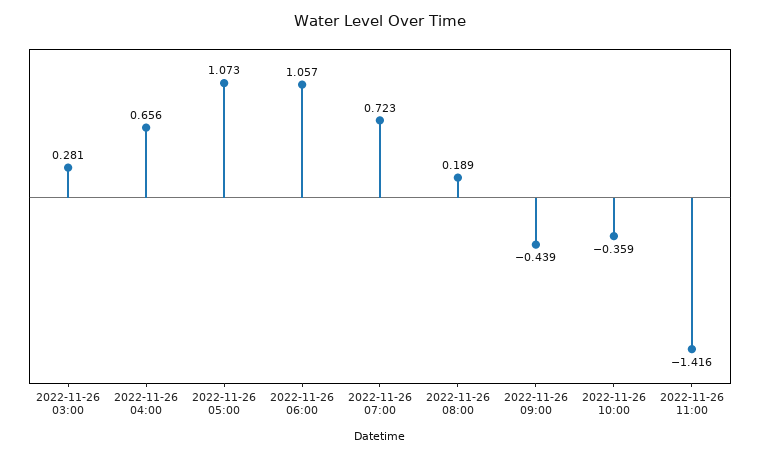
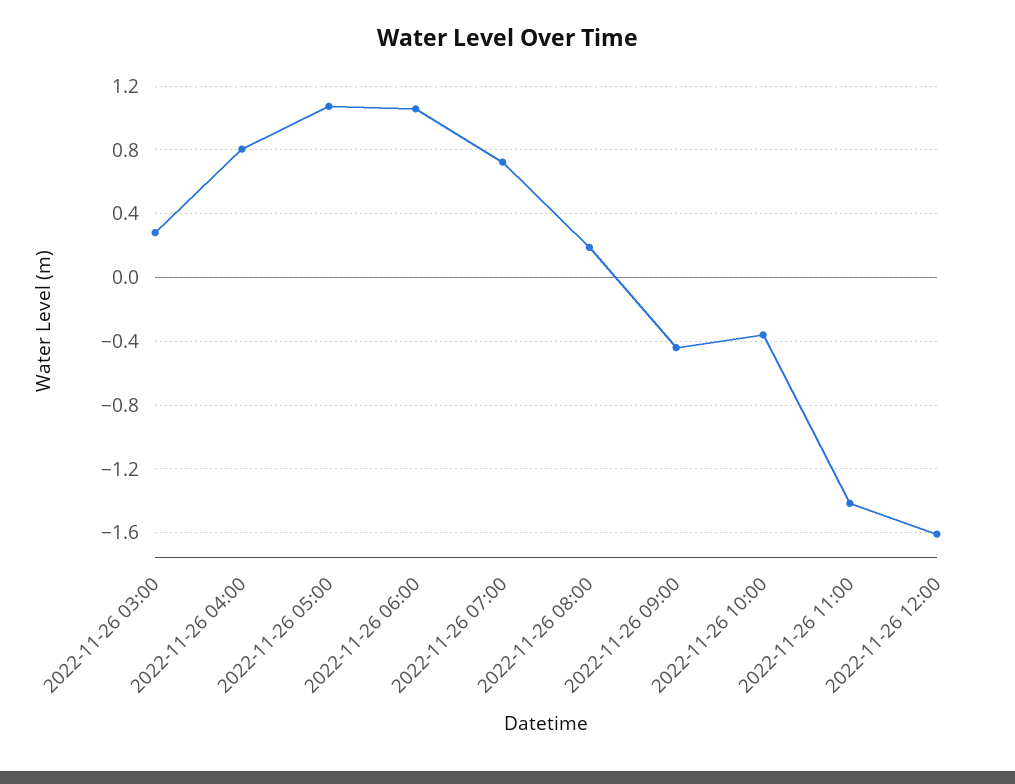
2022-11-26 04:00: 0.656 -> 0.8
2022-11-26 12:00: none -> -1.6

